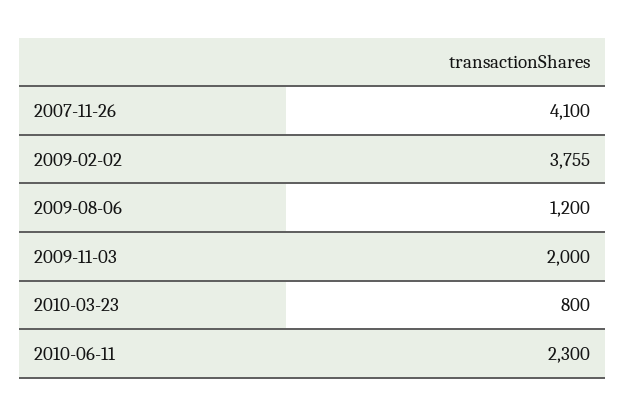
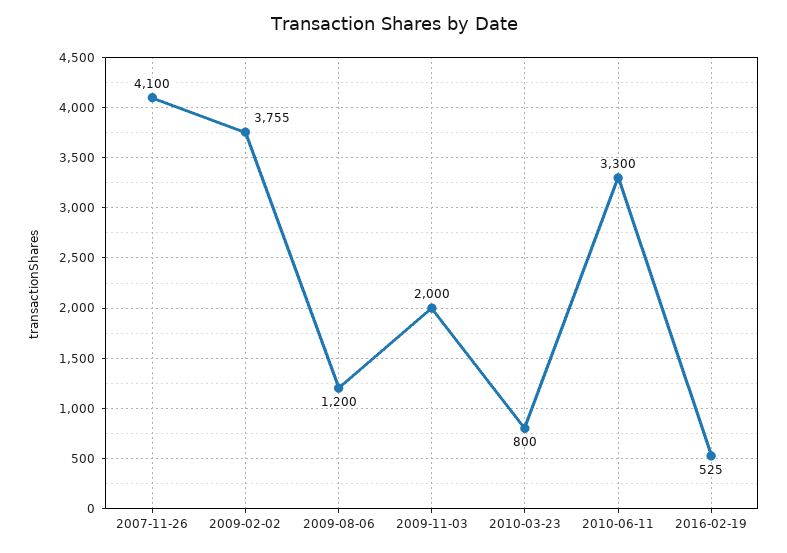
2010-06-11: 2300 -> 3300
2016-02-19: none -> 525

